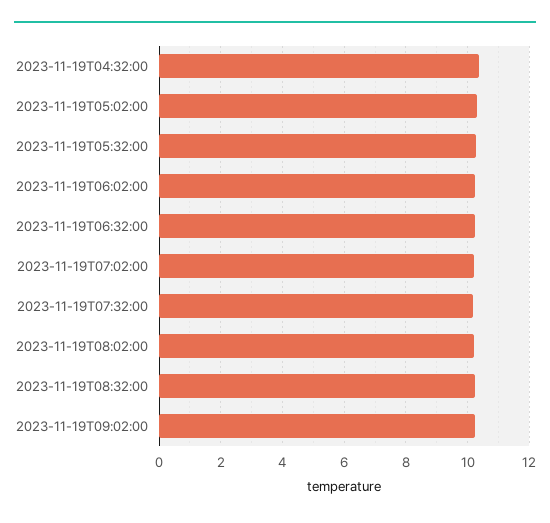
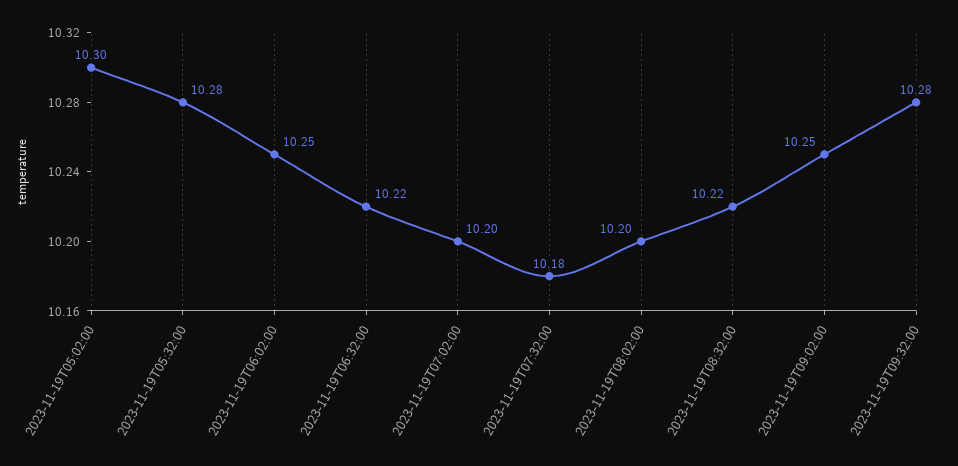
2023-11-19T04:32:00: 10.4 -> none
2023-11-19T09:32:00: none -> 10.28

